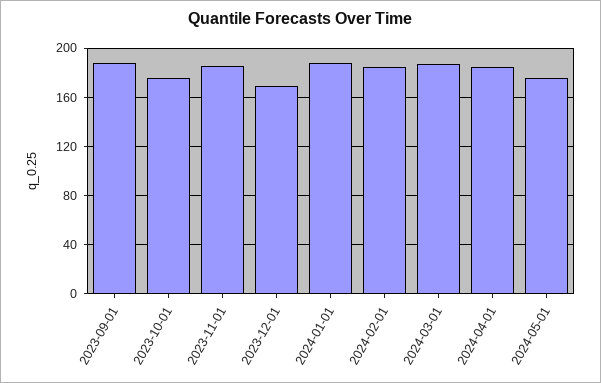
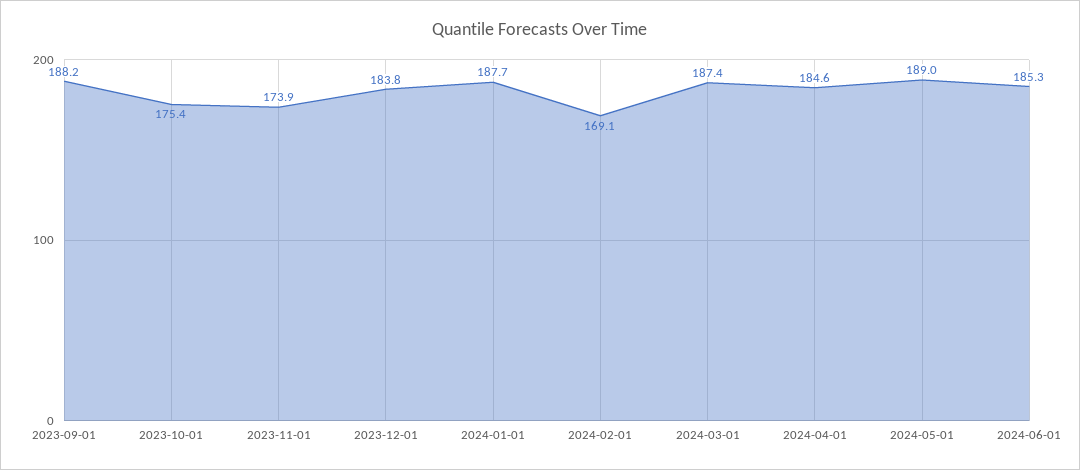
2023-11-01: 185 -> 173.9
2023-12-01: 170 -> 183.8
2024-02-01: 185 -> 169.1
2024-05-01: 175 -> 189
2024-06-01: none -> 185.3

